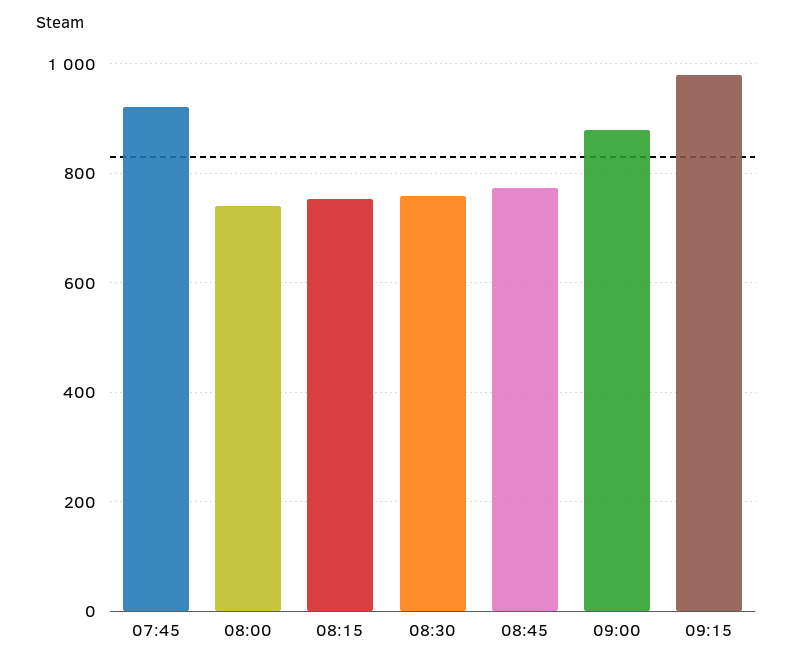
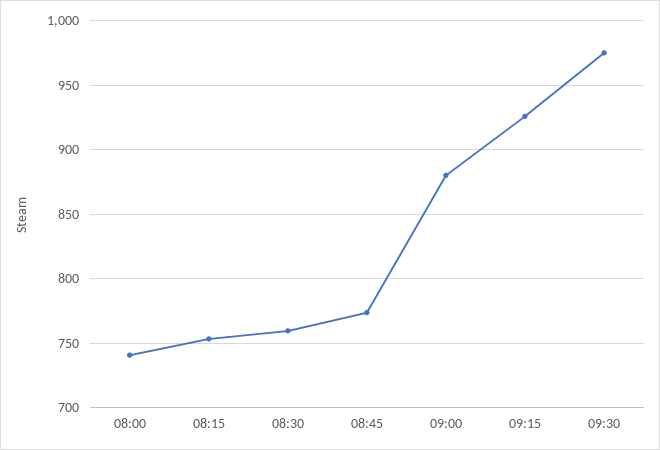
07:45: 920 -> none
09:15: 980 -> 925
09:30: none -> 975

